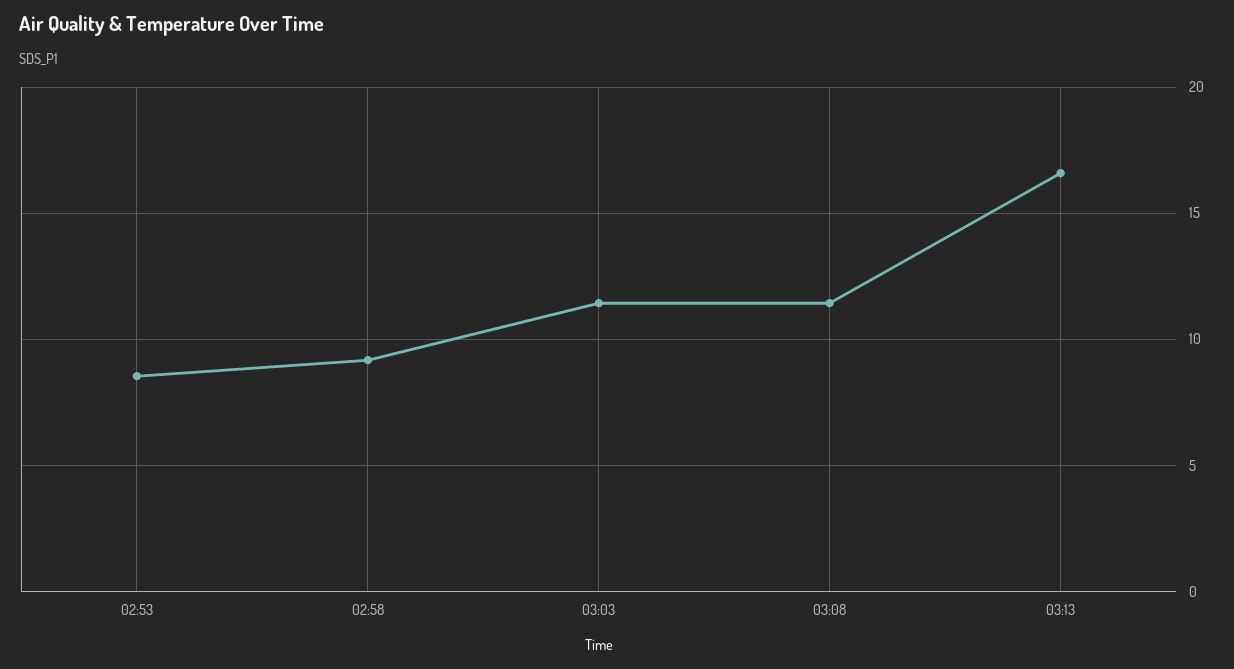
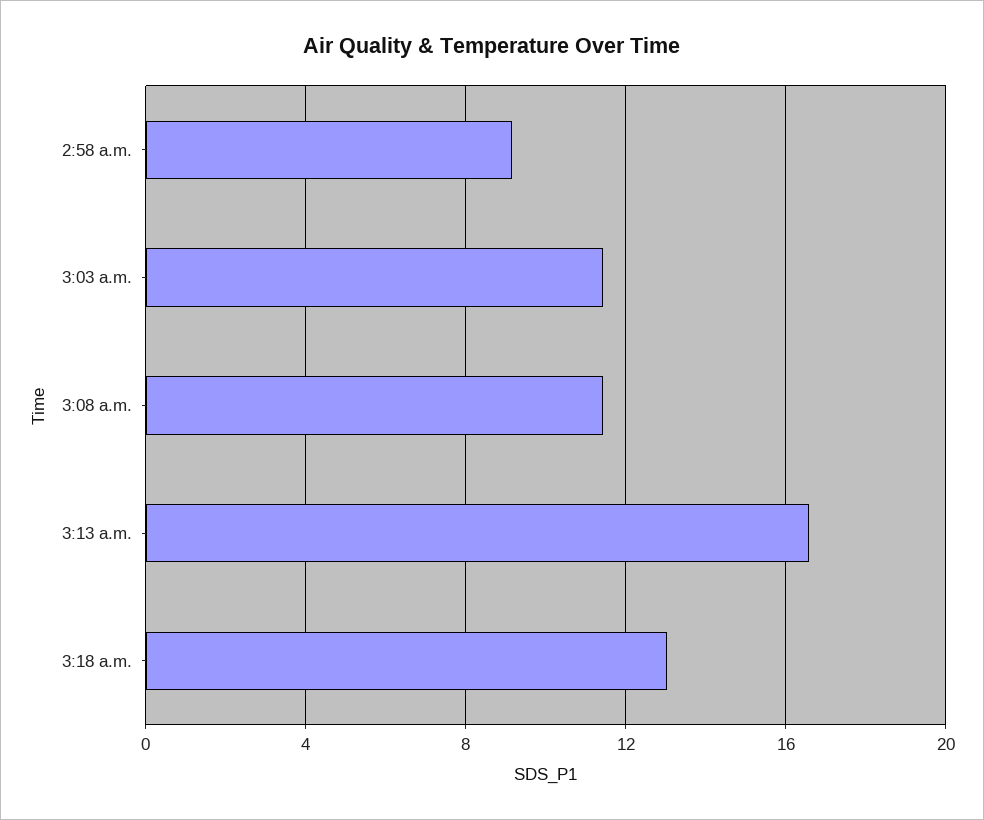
02:53: 8.5 -> none
3:18 a.m.: none -> 13

